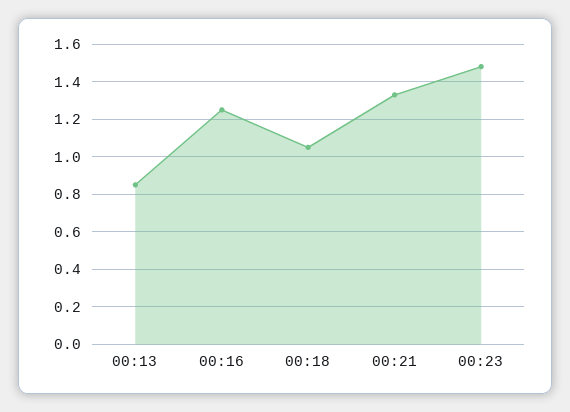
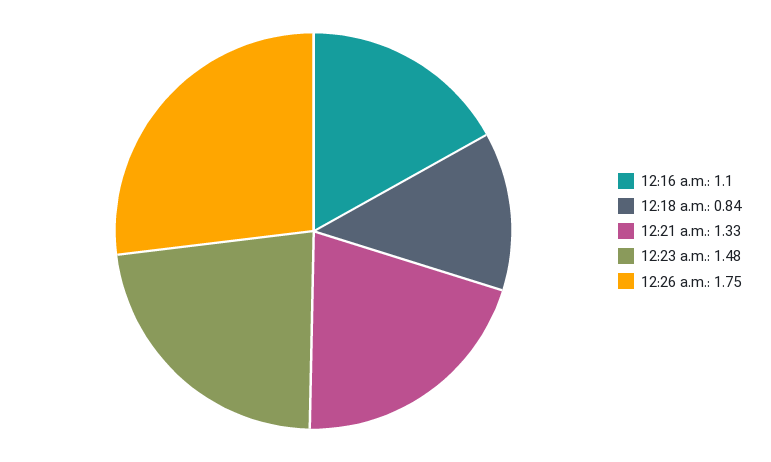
00:13: 0.85 -> none
00:16: 1.25 -> 1.1
00:18: 1.05 -> 0.84
12:26 a.m.: none -> 1.75

